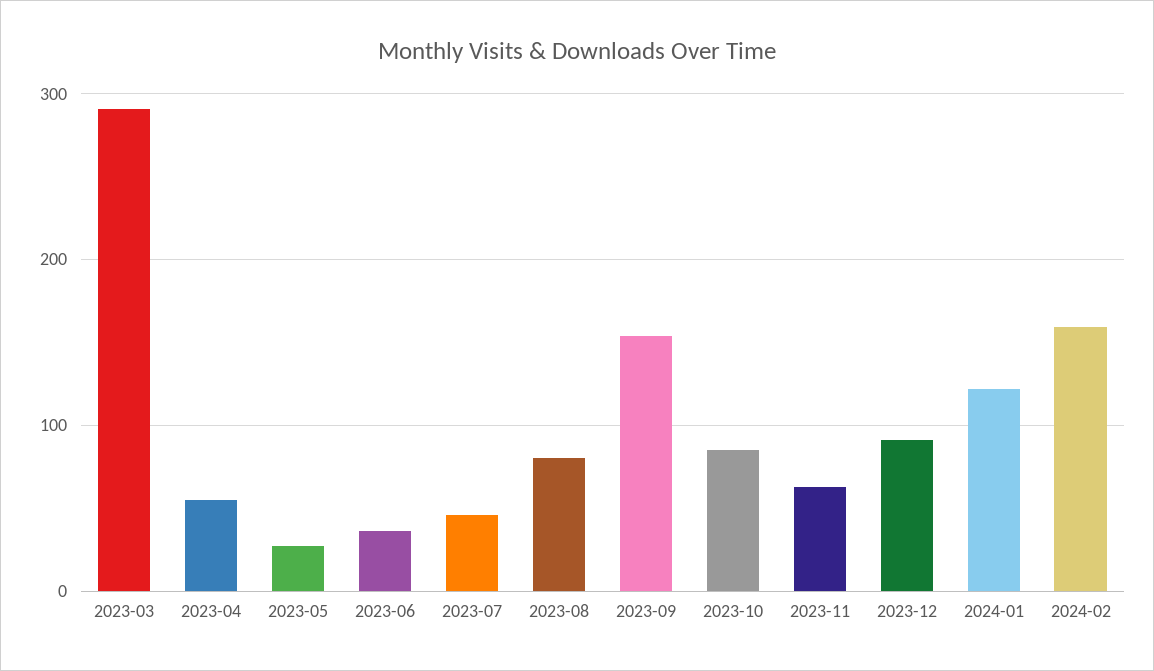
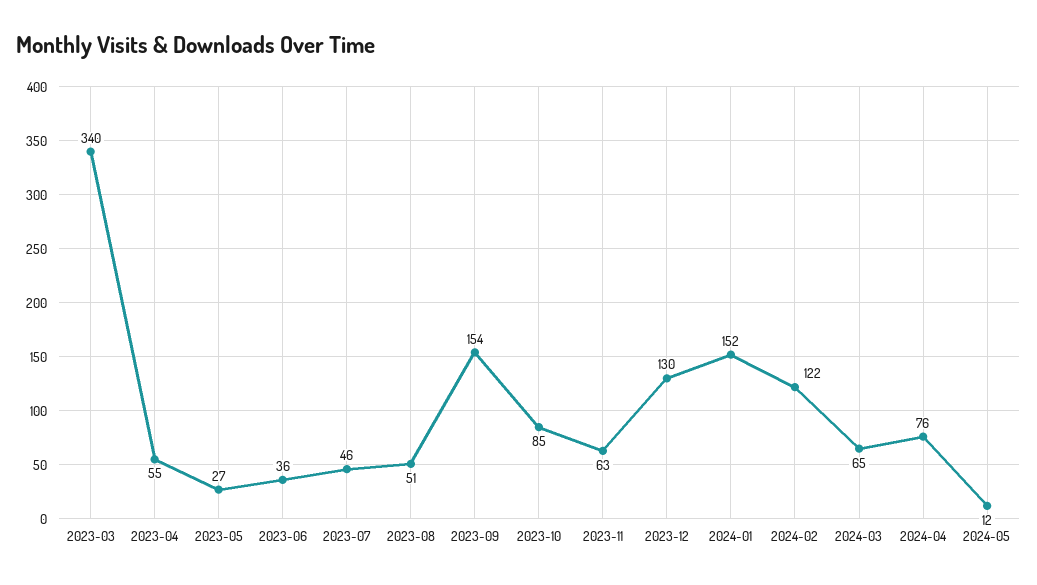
2023-03: 290 -> 340
2023-08: 80 -> 51
2023-12: 90 -> 130
2024-01: 120 -> 152
2024-02: 160 -> 122
2024-03: none -> 65
2024-04: none -> 76
2024-05: none -> 12

